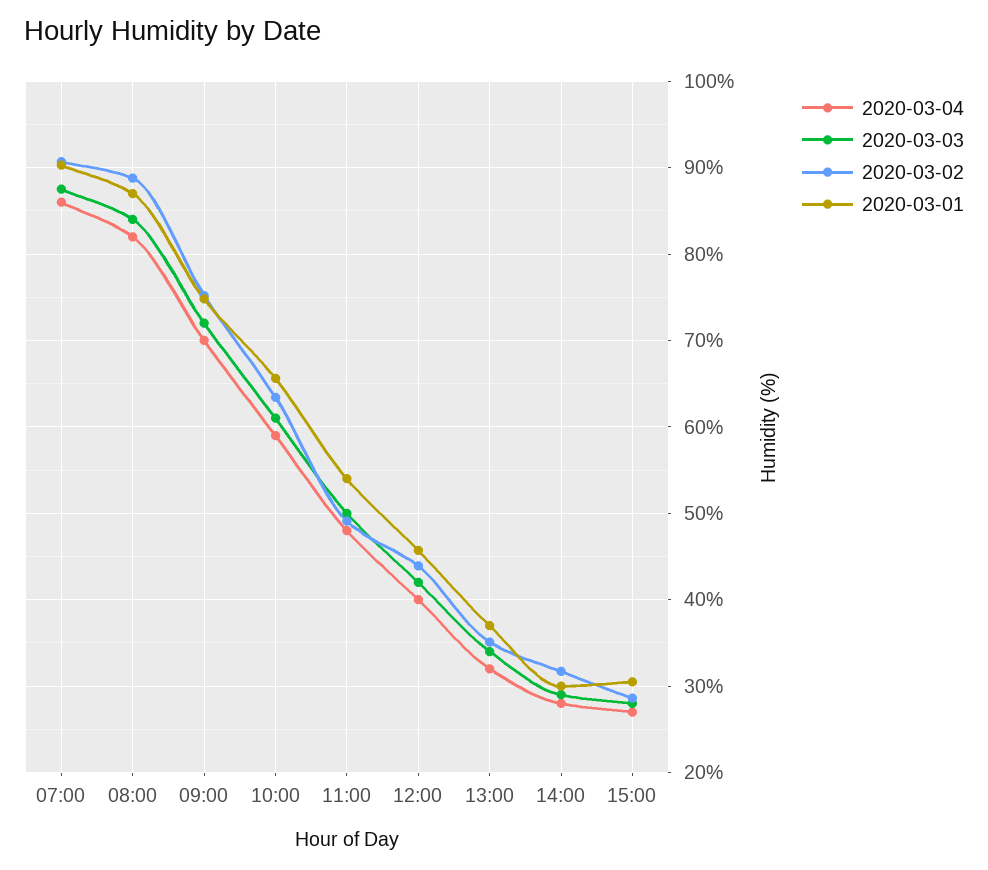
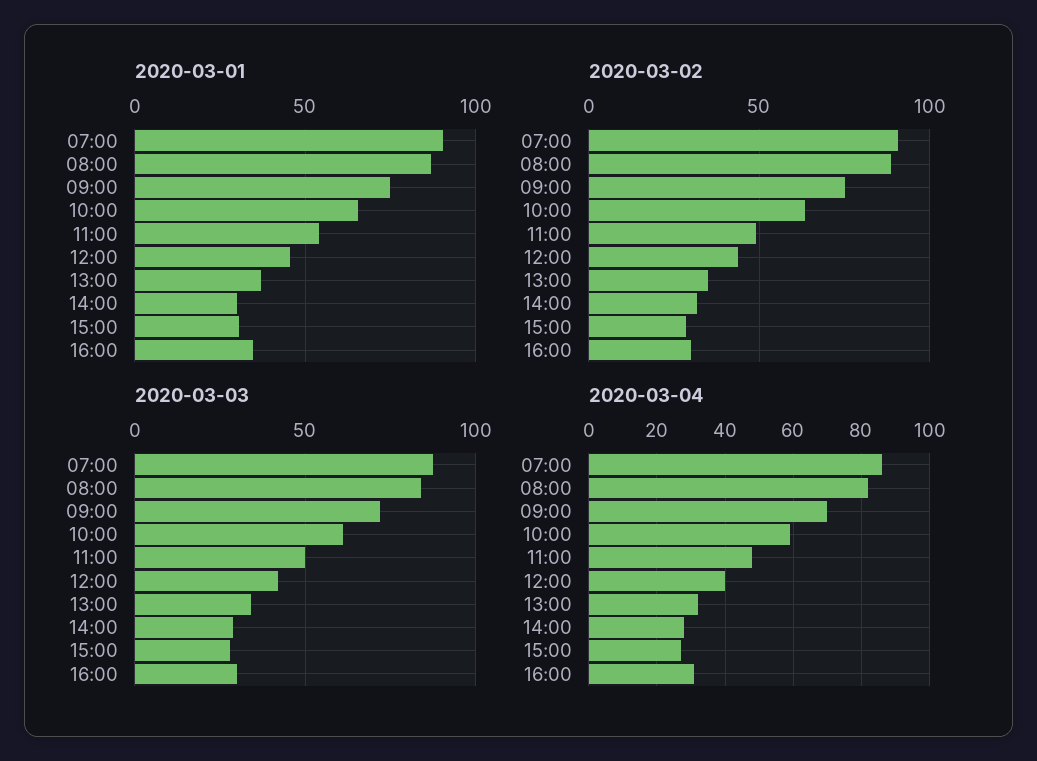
2020-03-01, 16:00: none -> 35
2020-03-02, 16:00: none -> 30
2020-03-03, 16:00: none -> 30
2020-03-04, 16:00: none -> 30

